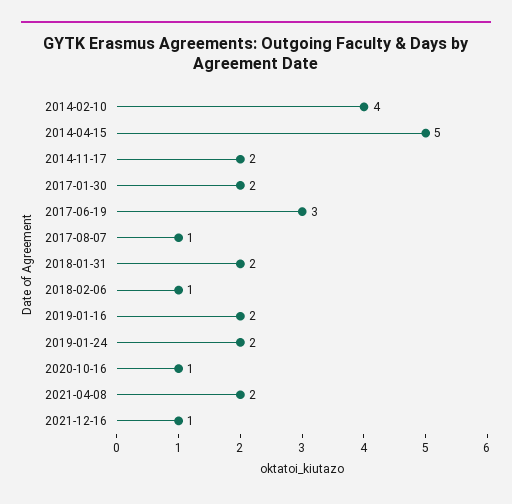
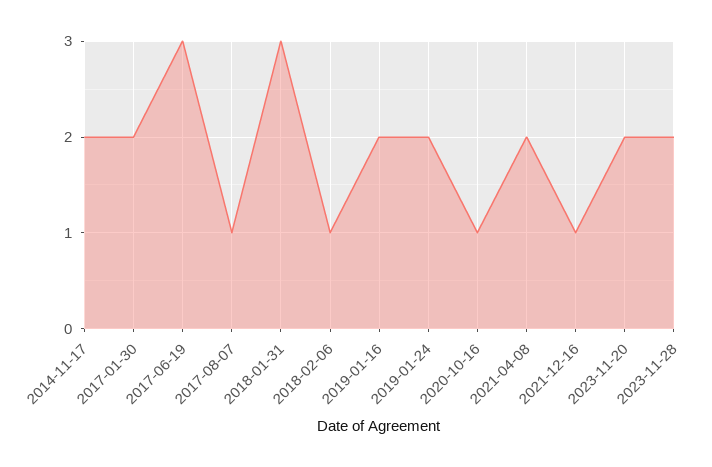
2014-02-10: 4 -> none
2014-04-15: 5 -> none
2018-01-31: 2 -> 3
2023-11-20: none -> 2
2023-11-28: none -> 2

